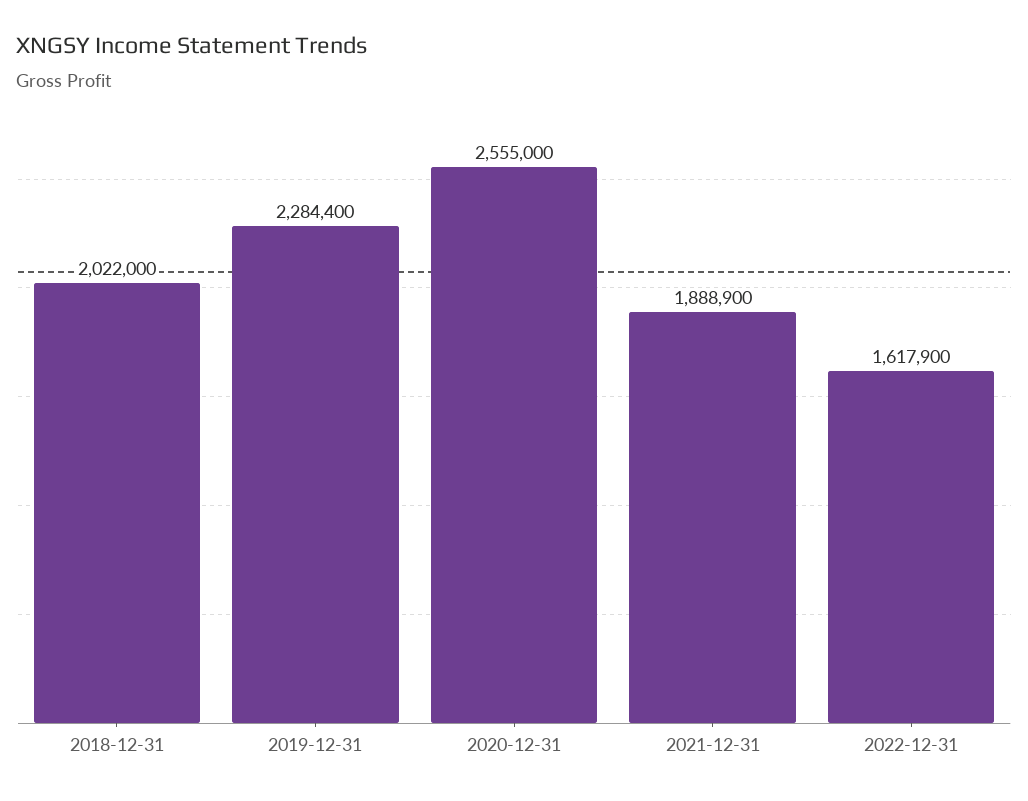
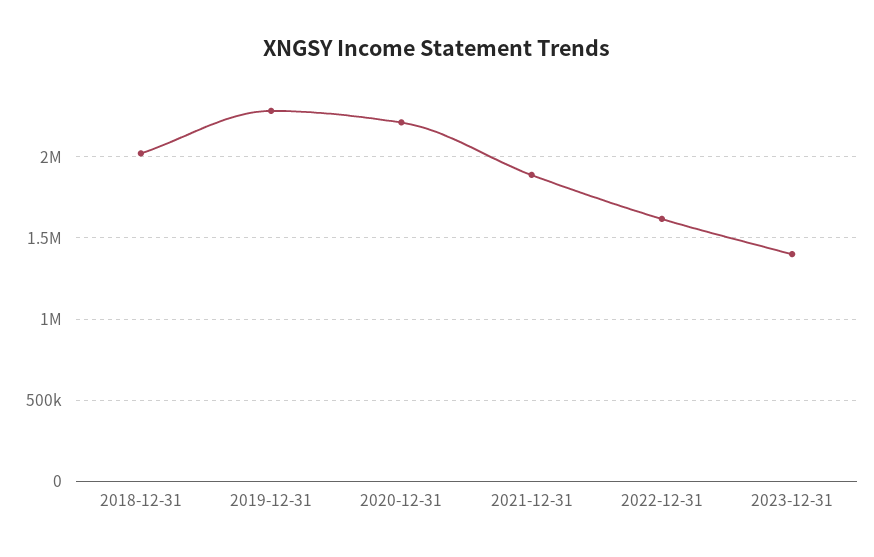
2020-12-31: 2555000 -> 2200000
2023-12-31: none -> 1400000

